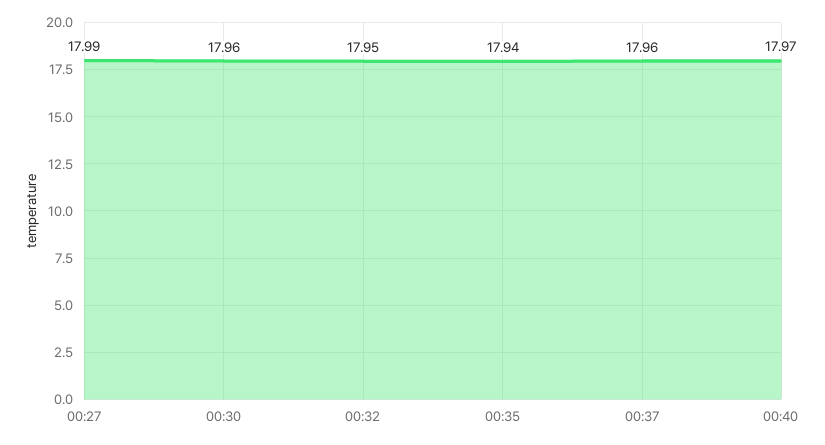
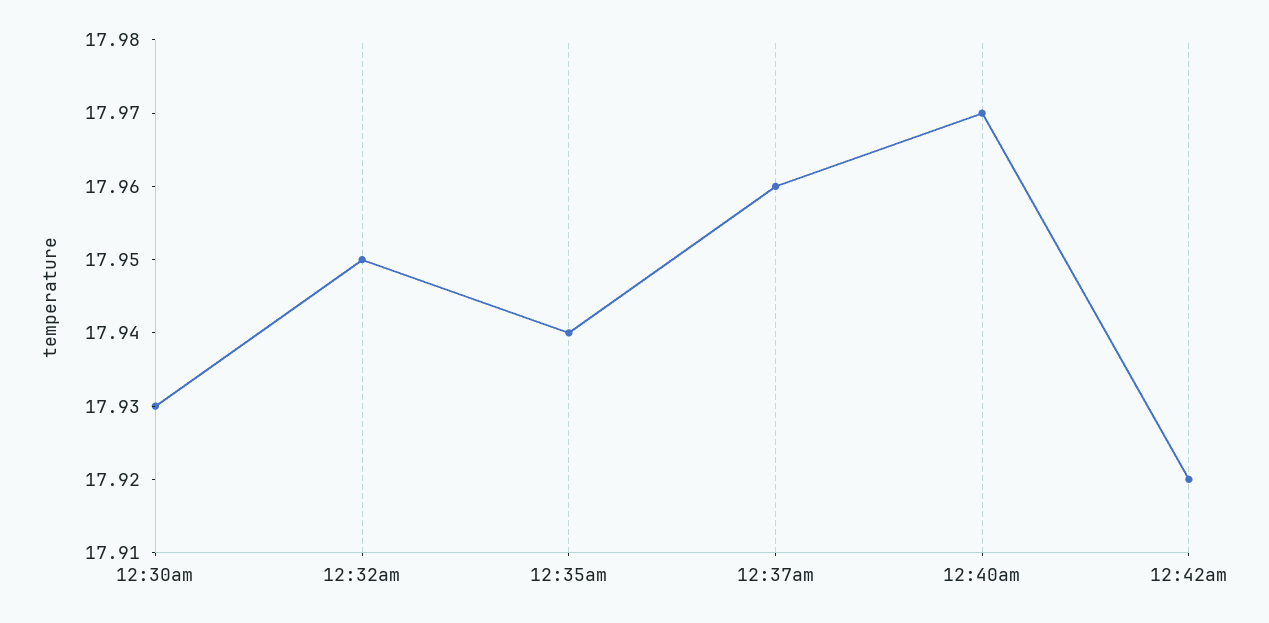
00:27: 17.99 -> none
00:30: 17.96 -> 17.93
12:42am: none -> 17.92

